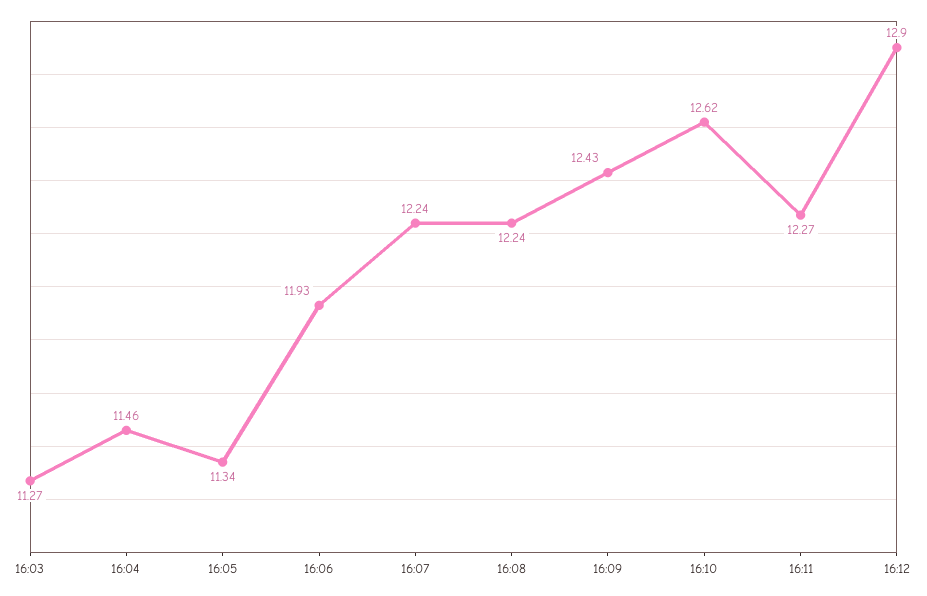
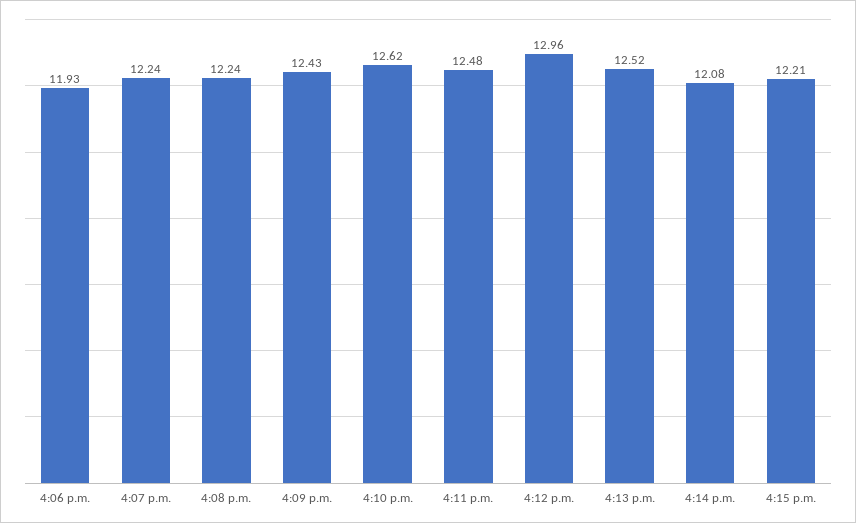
16:03: 11.27 -> none
16:04: 11.46 -> none
16:05: 11.34 -> none
16:11: 12.27 -> 12.48
16:12: 12.9 -> 12.96
4:13 p.m.: none -> 12.52
4:14 p.m.: none -> 12.08
4:15 p.m.: none -> 12.21

